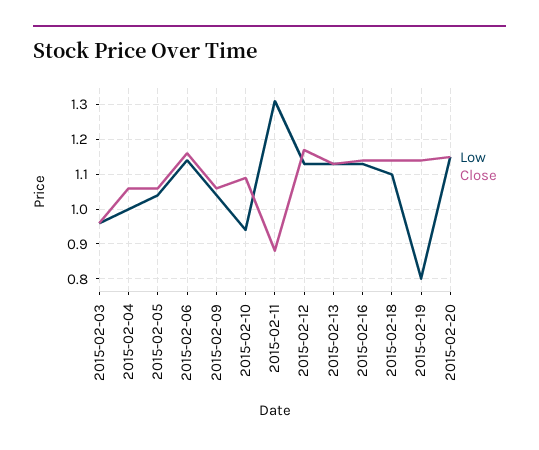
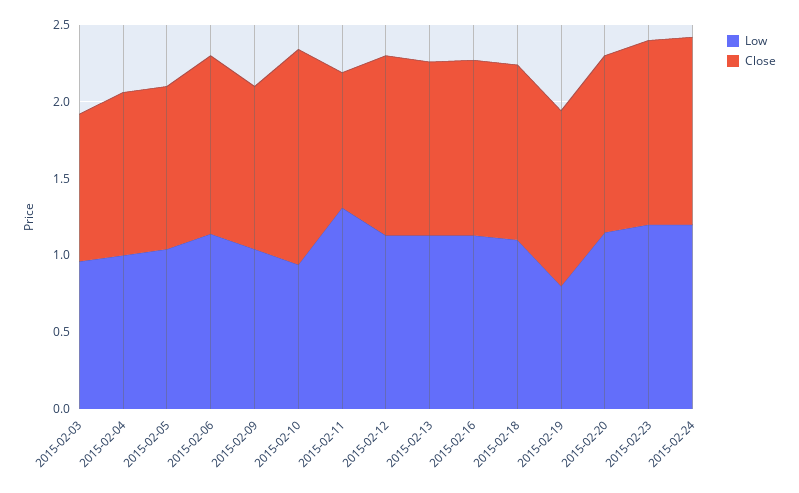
Close, 2015-02-10: 1.1 -> 1.4
Low, 2015-02-23: none -> 1.2
Close, 2015-02-23: none -> 1.2
Low, 2015-02-24: none -> 1.2
Close, 2015-02-24: none -> 1.2

